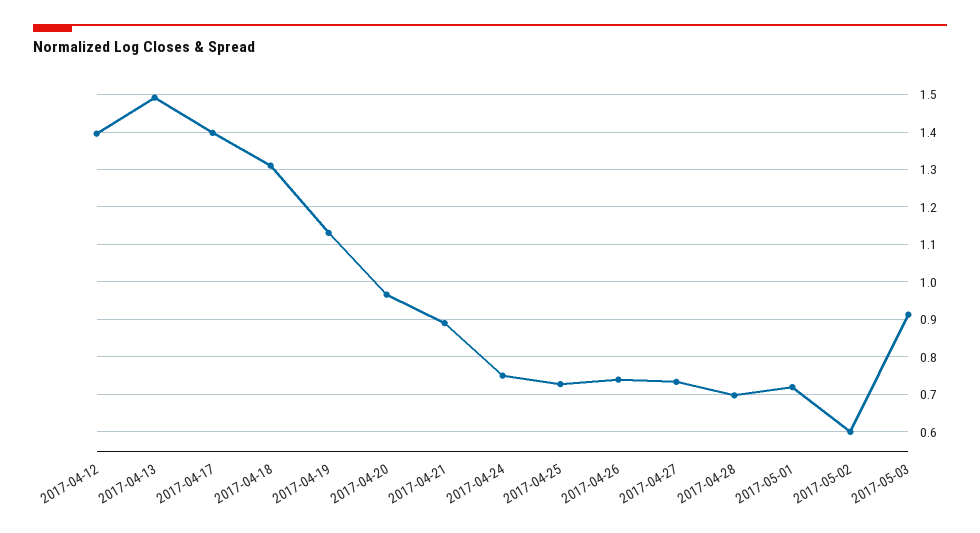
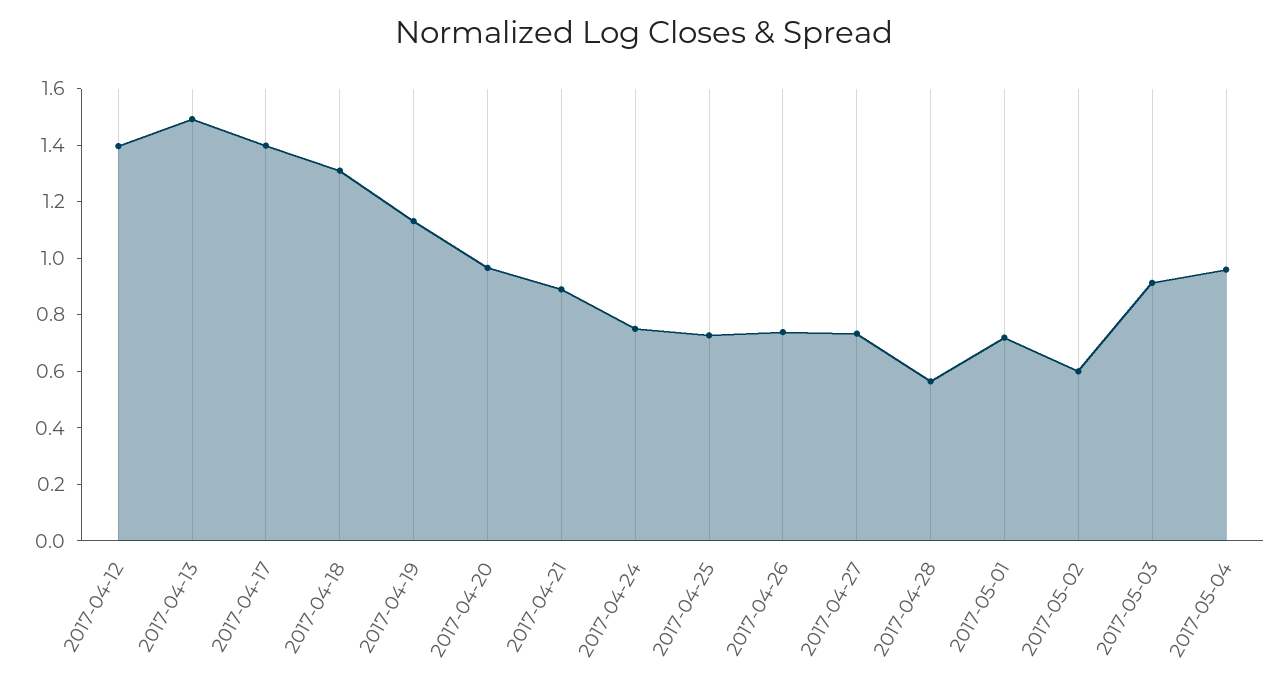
2017-04-28: 0.7 -> 0.55
2017-05-04: none -> 0.95

